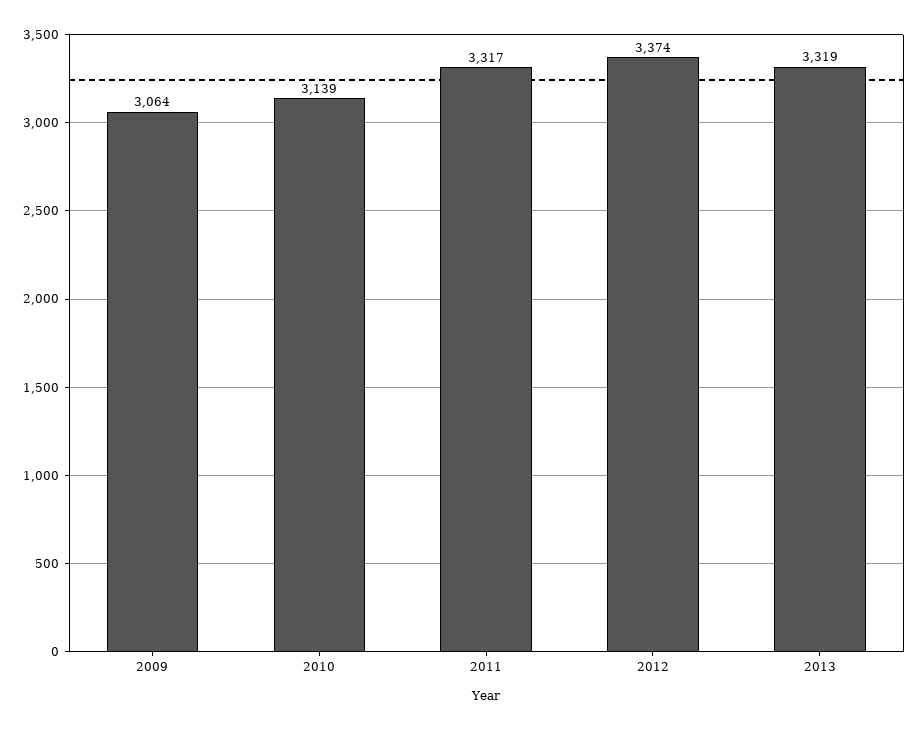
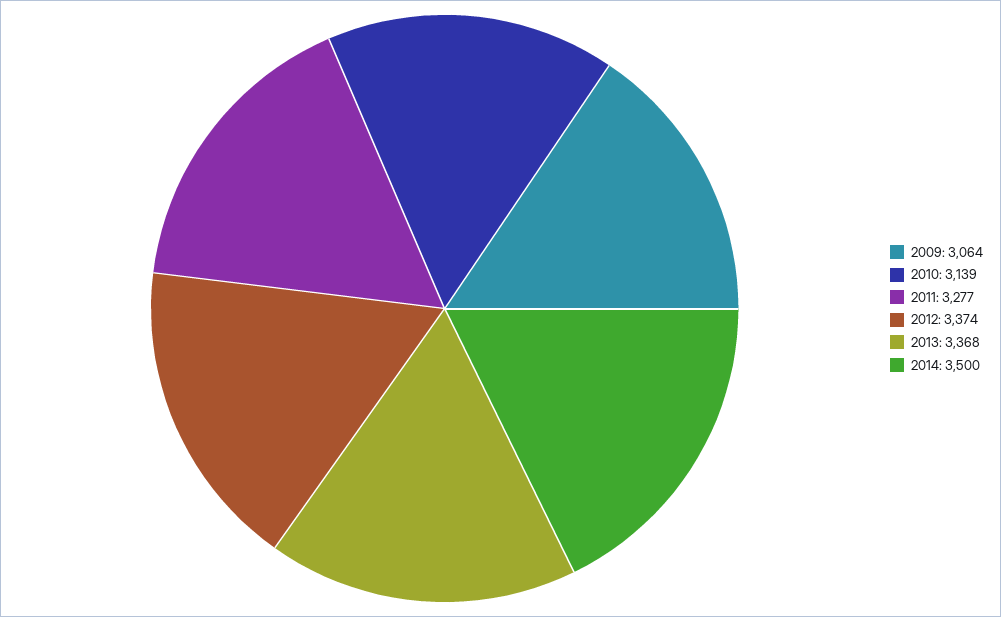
2011: 3317 -> 3277
2013: 3319 -> 3368
2014: none -> 3500

